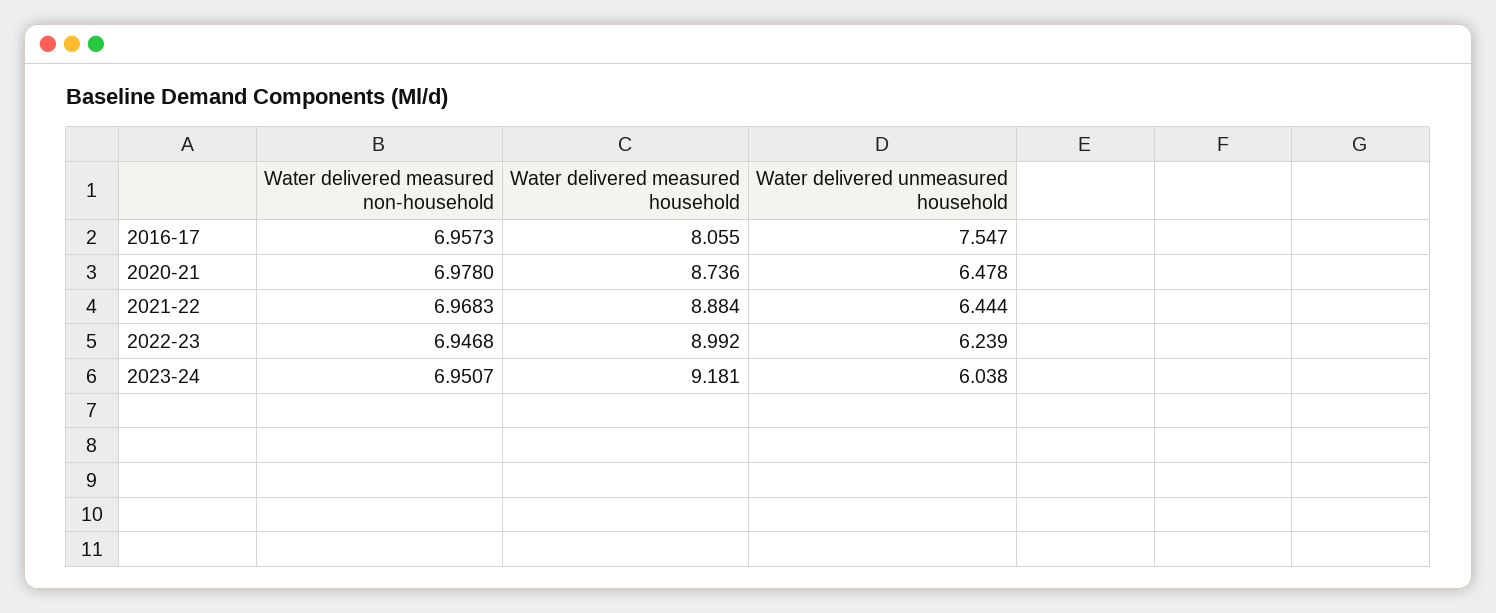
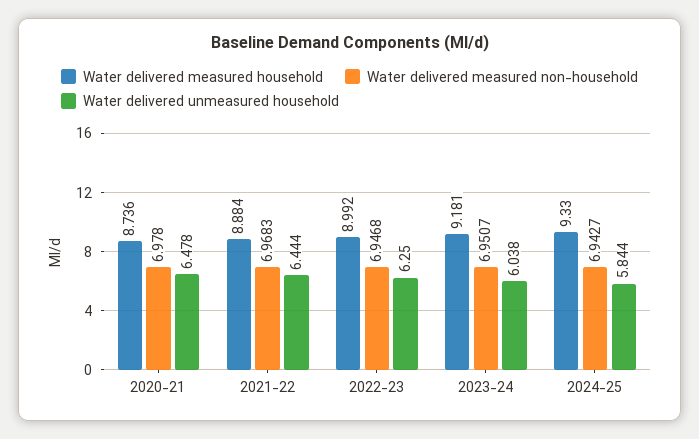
Water delivered measured non-household, 2016-17: 6.9573 -> none
Water delivered measured household, 2016-17: 8.055 -> none
Water delivered unmeasured household, 2016-17: 7.547 -> none
Water delivered unmeasured household, 2022-23: 6.239 -> 6.25
Water delivered measured household, 2024-25: none -> 9.33
Water delivered measured non-household, 2024-25: none -> 6.9427
Water delivered unmeasured household, 2024-25: none -> 5.844

